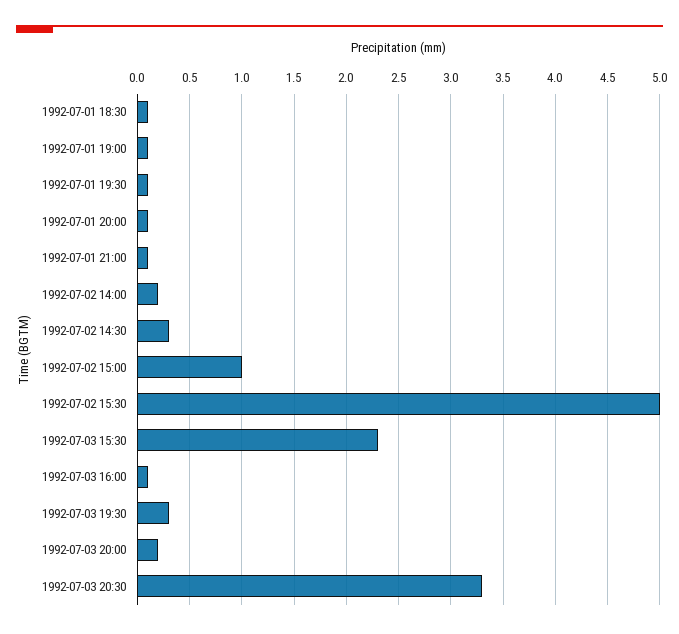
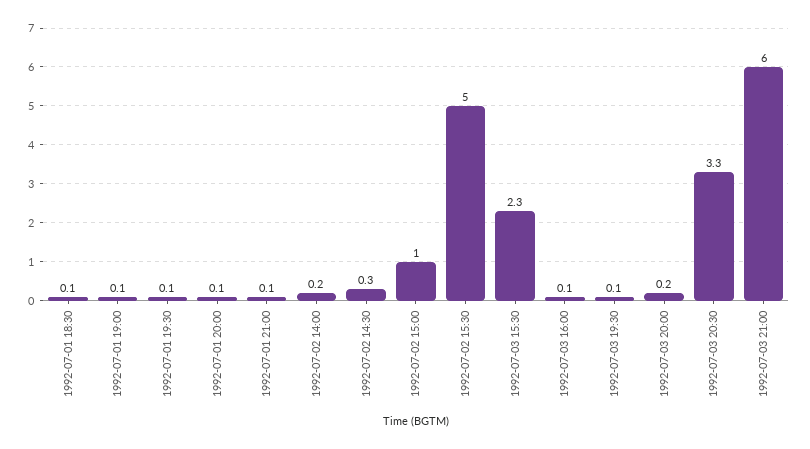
1992-07-03 19:30: 0.3 -> 0.1
1992-07-03 21:00: none -> 6

